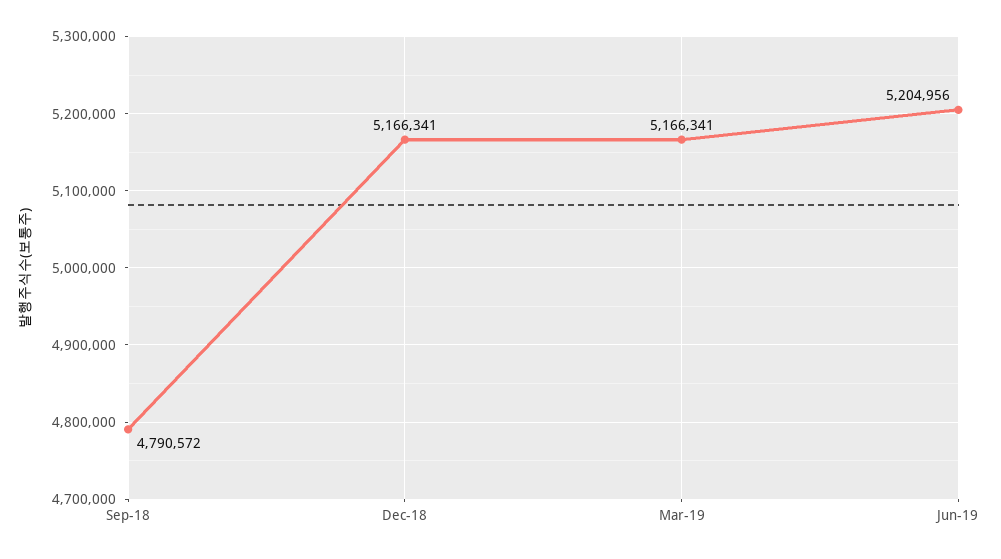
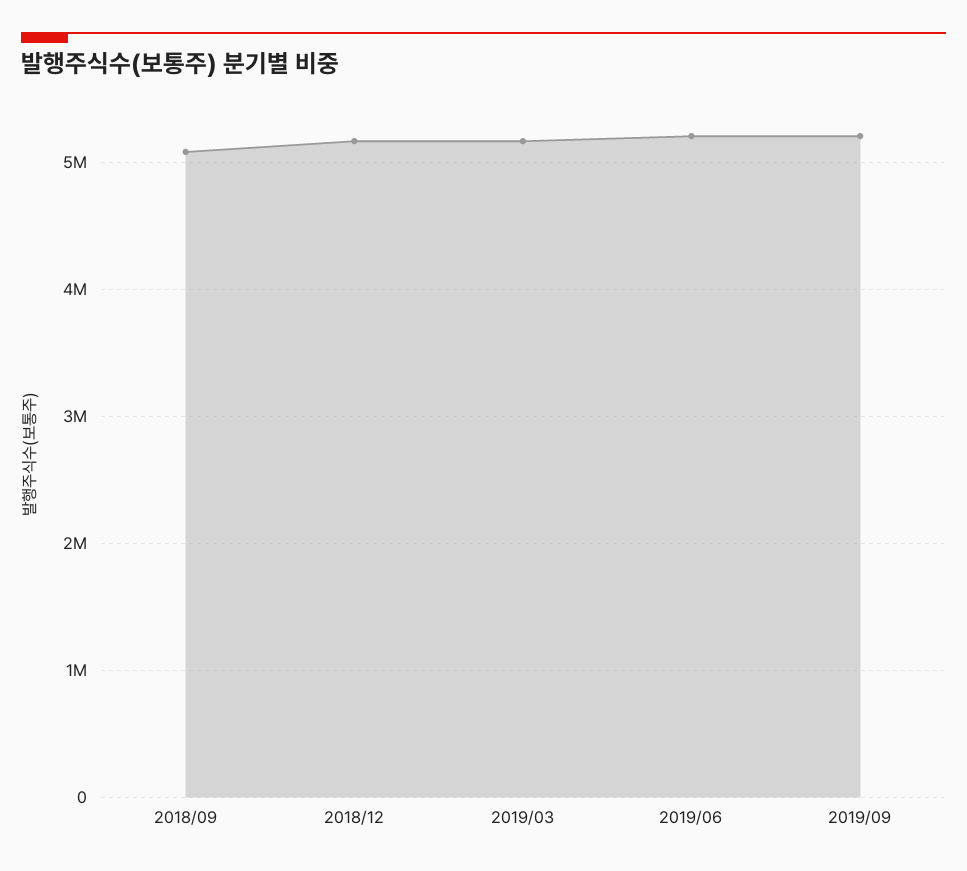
Sep-18: 4790572 -> 5100000
2019/09: none -> 5200000

